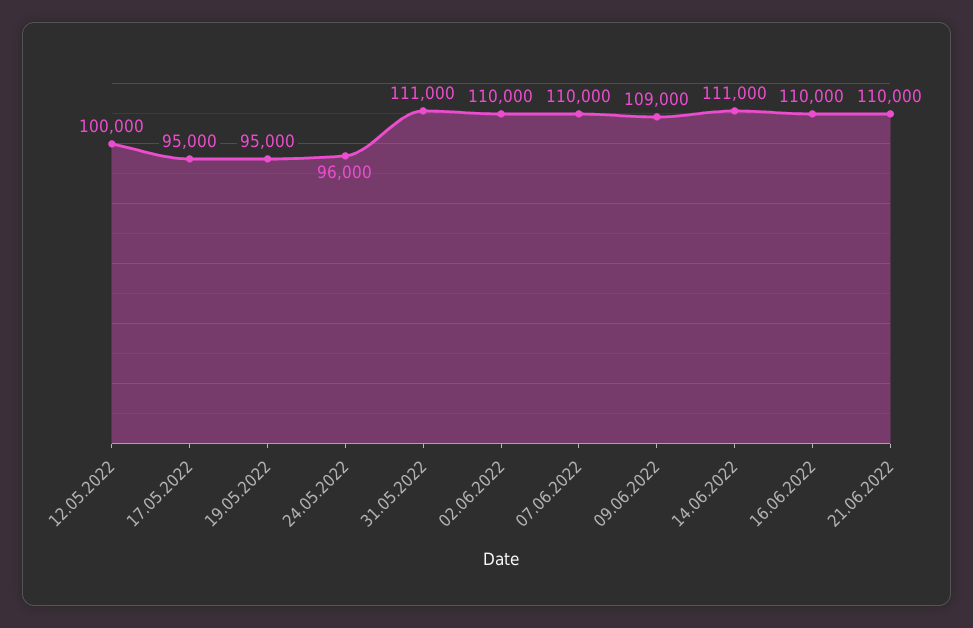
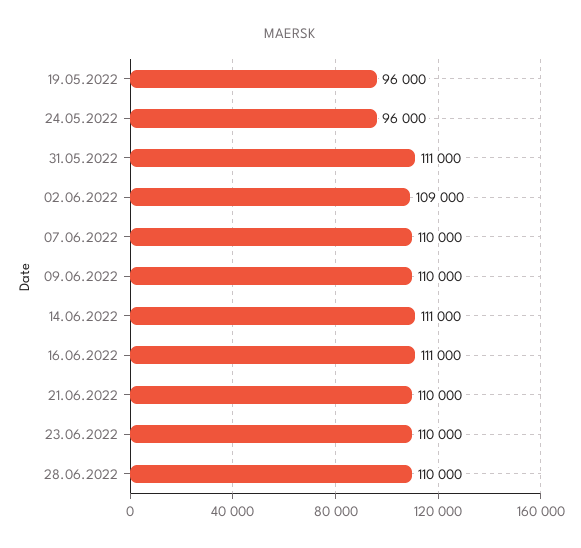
12.05.2022: 100000 -> none
17.05.2022: 95000 -> none
19.05.2022: 95000 -> 96000
02.06.2022: 110000 -> 109000
09.06.2022: 109000 -> 110000
16.06.2022: 110000 -> 111000
23.06.2022: none -> 110000
28.06.2022: none -> 110000

